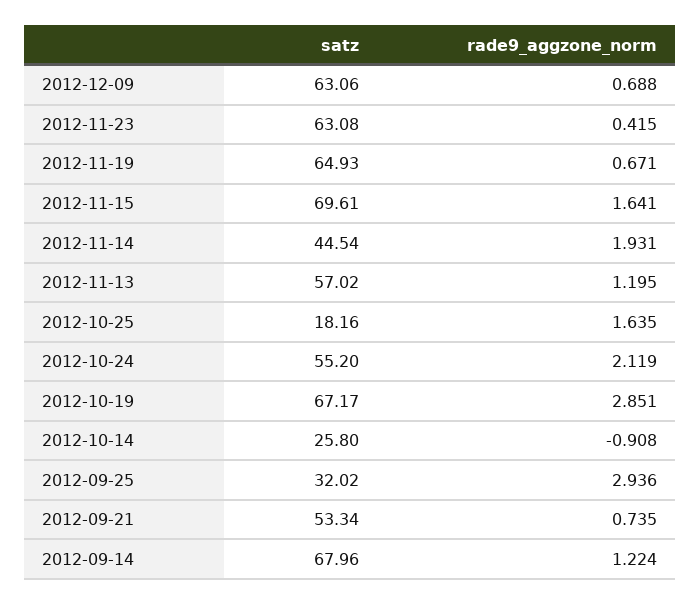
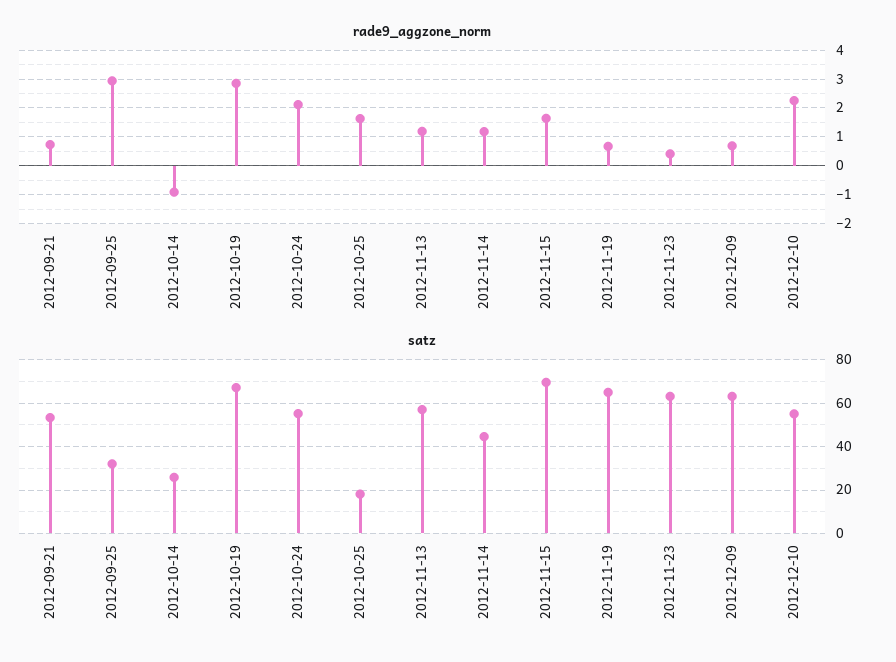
rade9_aggzone_norm, 2012-11-14: 1.931 -> 1.25
satz, 2012-09-14: 67.96 -> none
rade9_aggzone_norm, 2012-09-14: 1.224 -> none
rade9_aggzone_norm, 2012-12-10: none -> 2.25
satz, 2012-12-10: none -> 55

